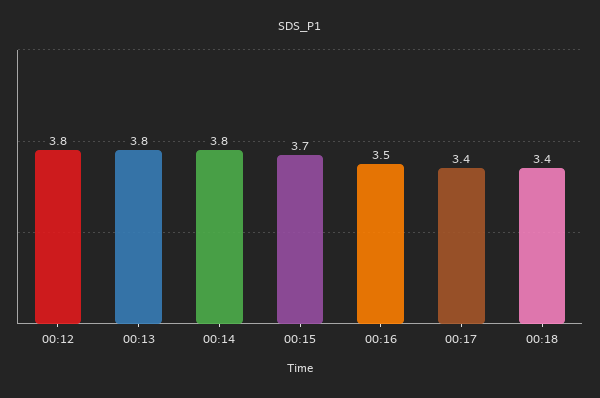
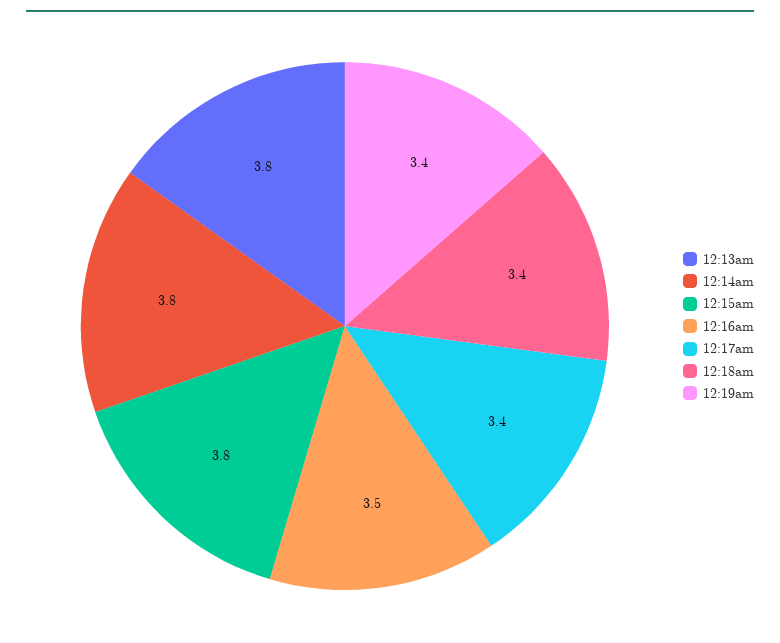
00:12: 3.8 -> none
00:15: 3.7 -> 3.8
12:19am: none -> 3.4

